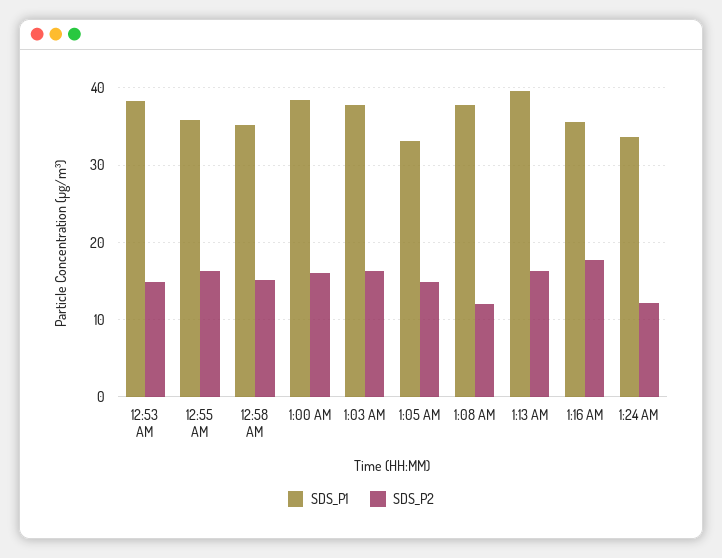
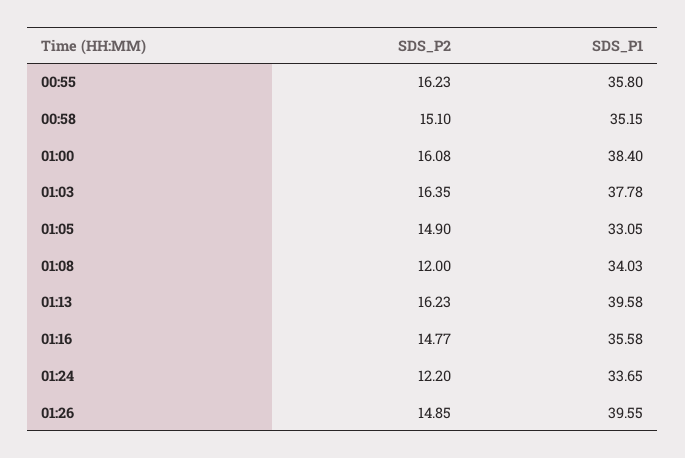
SDS_P1, 12:53 AM: 38 -> none
SDS_P2, 12:53 AM: 15 -> none
SDS_P1, 1:08 AM: 38 -> 34.03
SDS_P2, 1:16 AM: 18 -> 14.77
SDS_P2, 01:26: none -> 14.85
SDS_P1, 01:26: none -> 39.55

